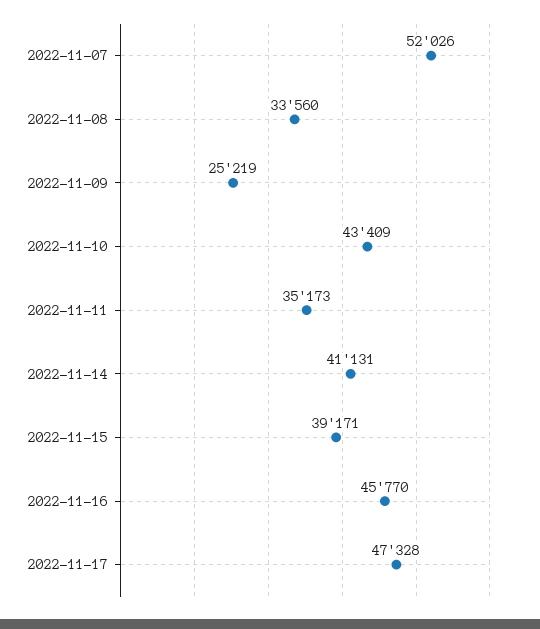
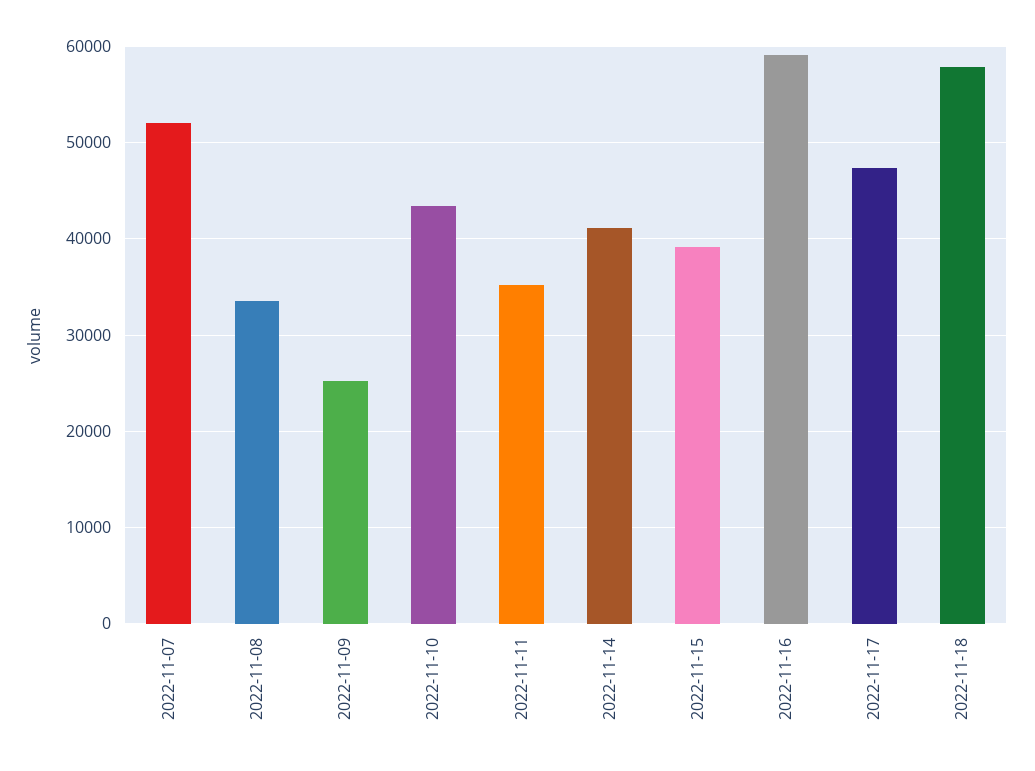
2022-11-16: 45770 -> 59000
2022-11-18: none -> 58000

